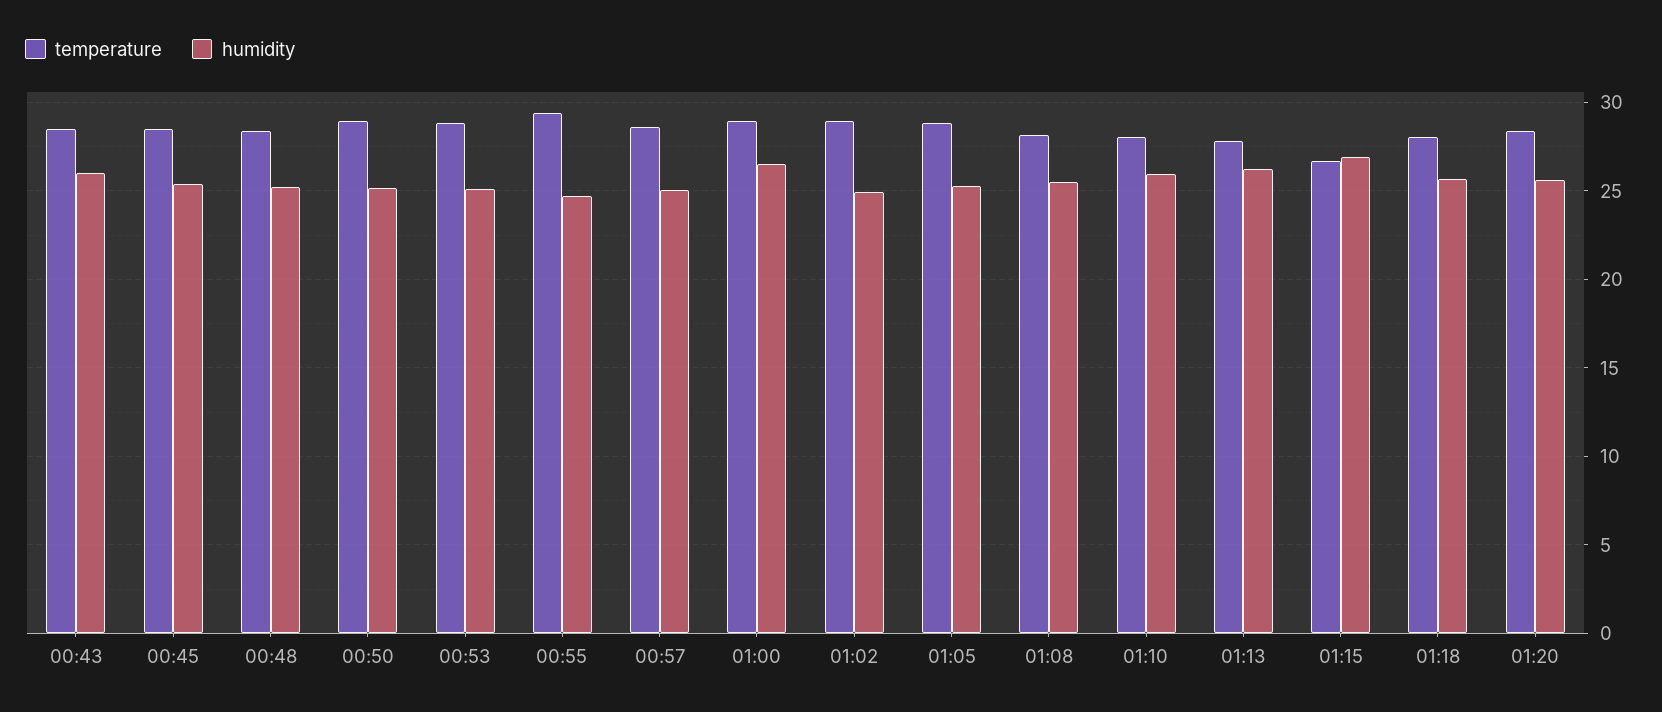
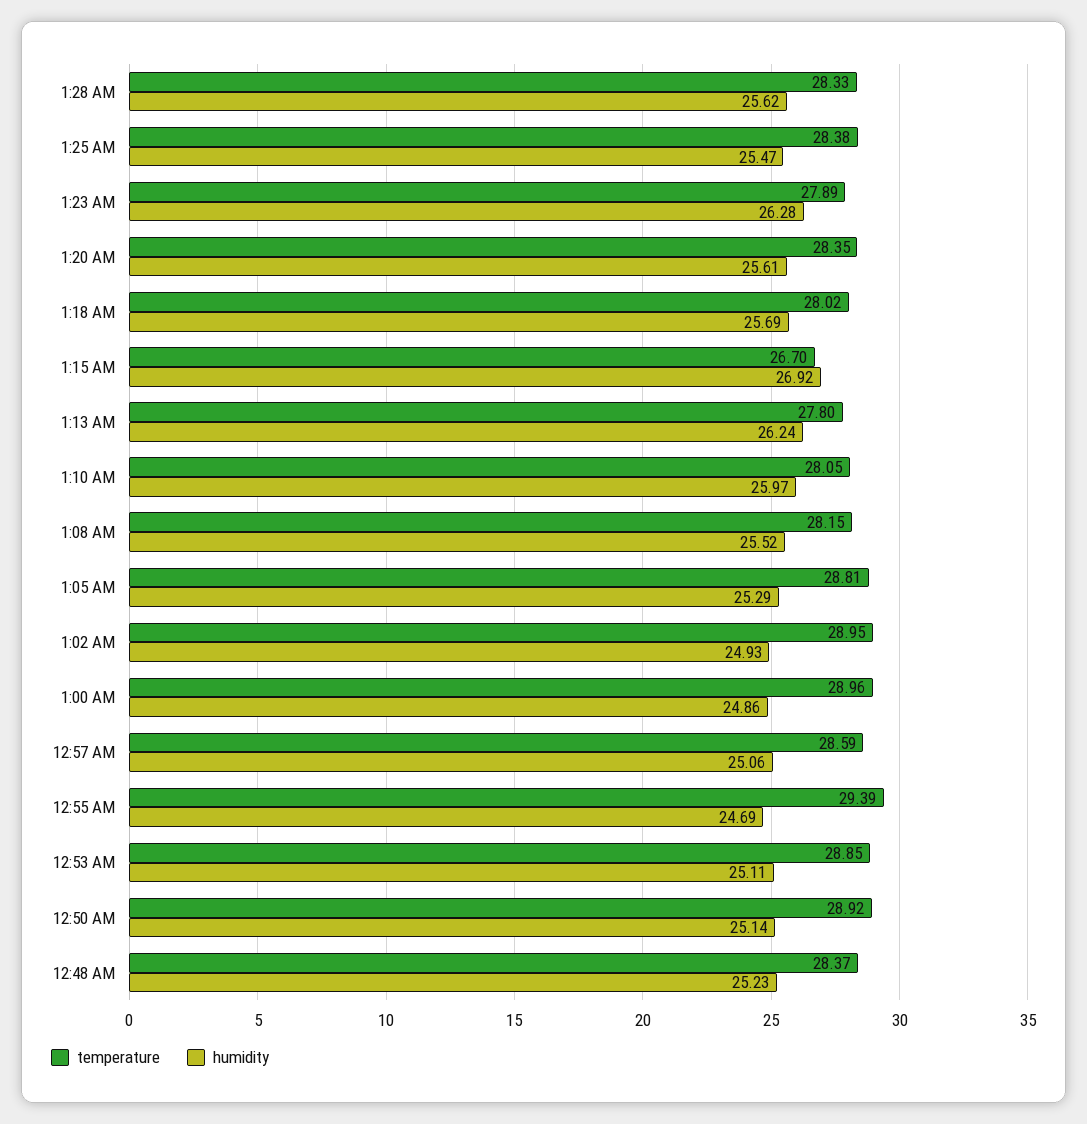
temperature, 00:43: 28.5 -> none
humidity, 00:43: 26 -> none
temperature, 00:45: 28.5 -> none
humidity, 00:45: 25.5 -> none
humidity, 01:00: 26.5 -> 24.86
temperature, 1:28 AM: none -> 28.33
humidity, 1:28 AM: none -> 25.62
temperature, 1:25 AM: none -> 28.38
humidity, 1:25 AM: none -> 25.47
temperature, 1:23 AM: none -> 27.89
humidity, 1:23 AM: none -> 26.28

